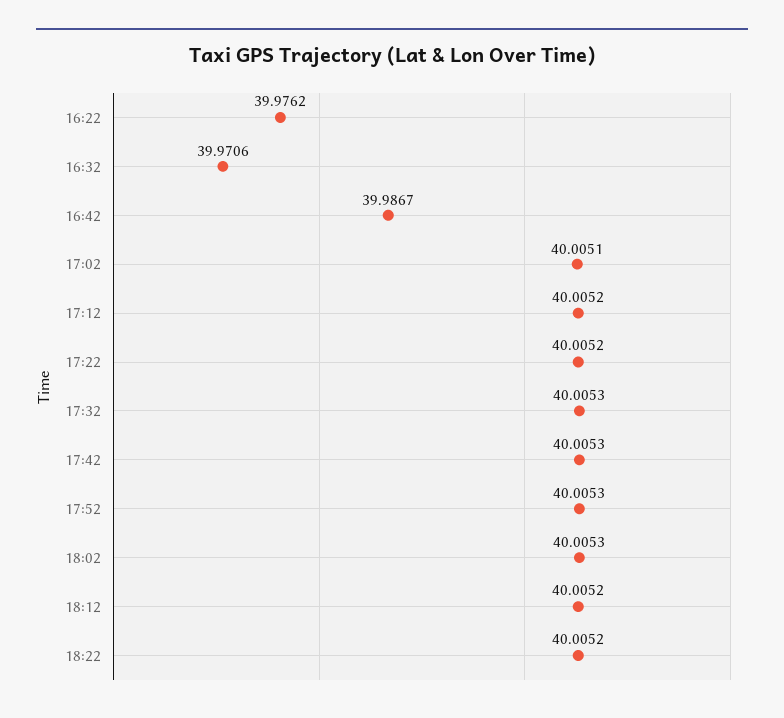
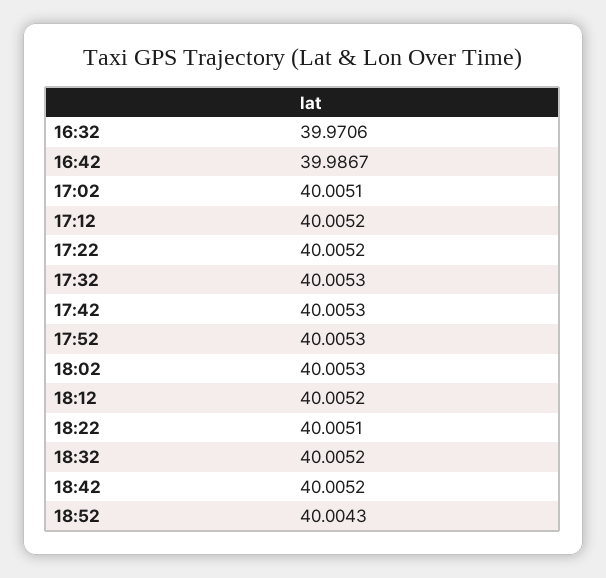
16:22: 39.9762 -> none
18:22: 40.0052 -> 40.0051
18:32: none -> 40.0052
18:42: none -> 40.0052
18:52: none -> 40.0043

